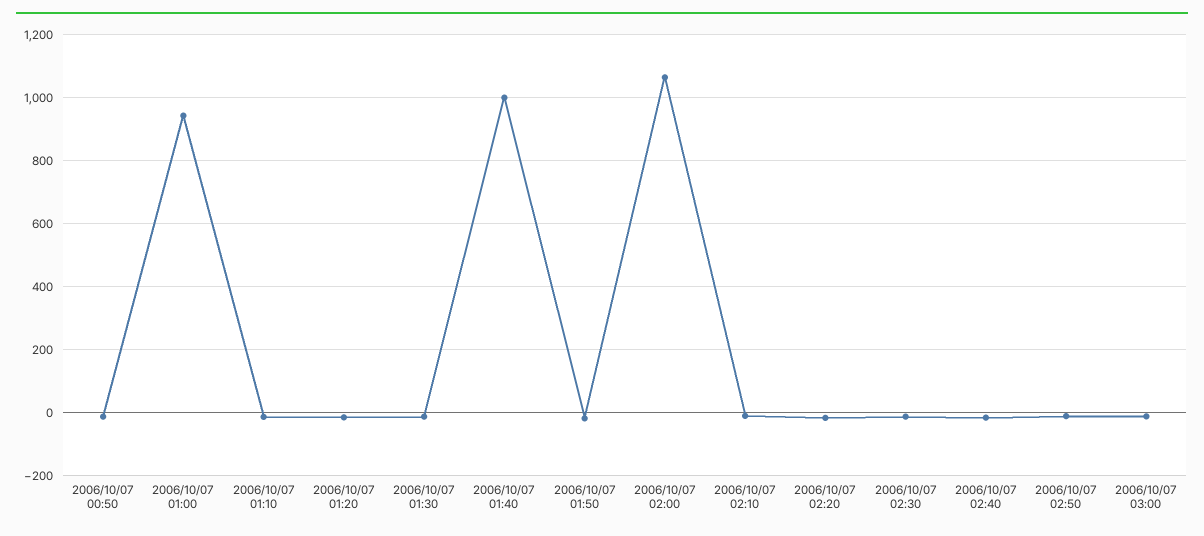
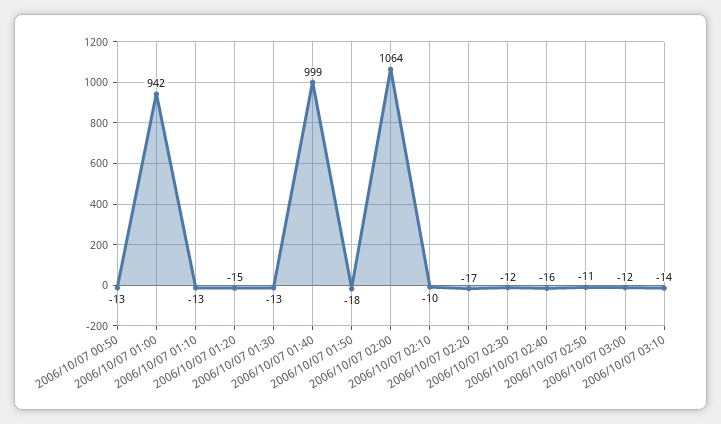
2006/10/07 03:10: none -> -14

